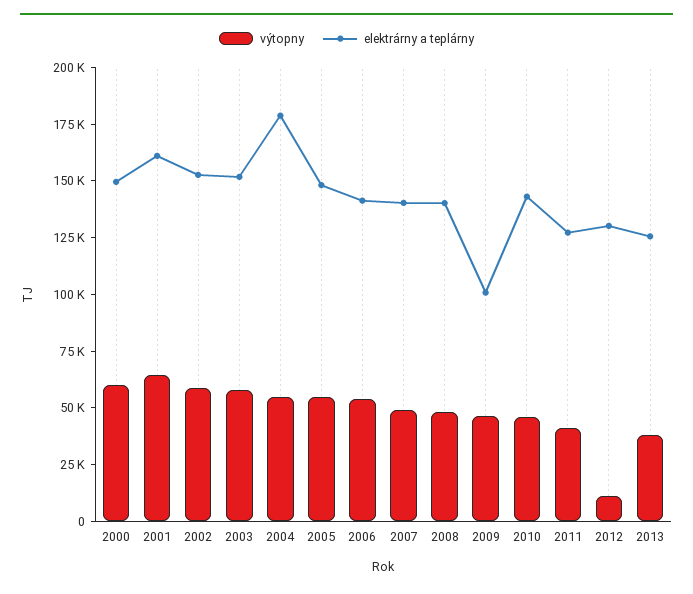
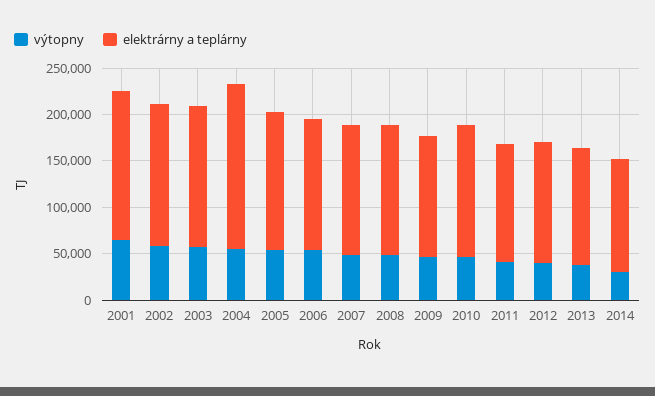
výtopny, 2000: 60000 -> none
elektrárny a teplárny, 2000: 150000 -> none
elektrárny a teplárny, 2009: 100000 -> 130000
výtopny, 2012: 10000 -> 40000
výtopny, 2014: none -> 30000
elektrárny a teplárny, 2014: none -> 120000

